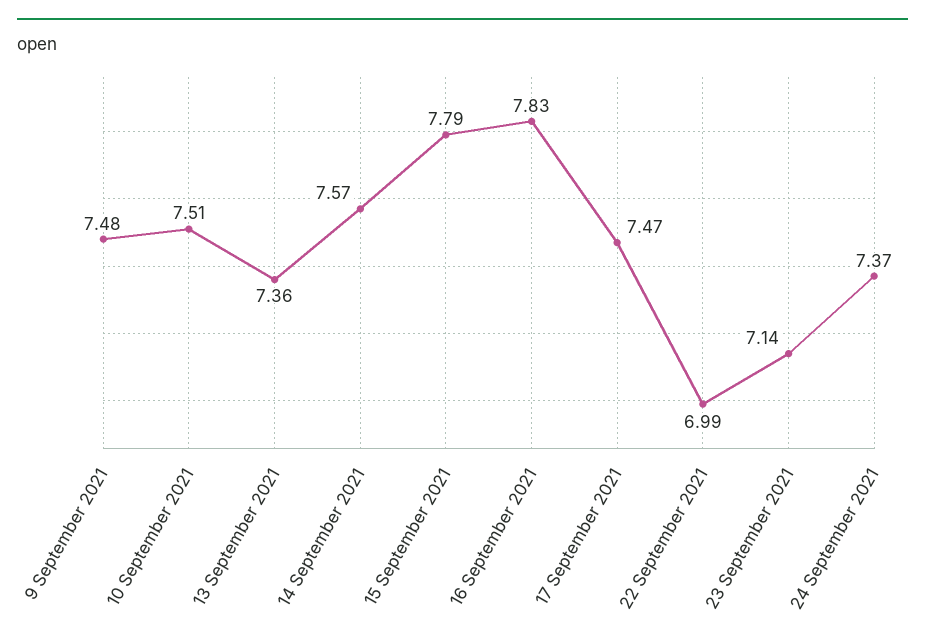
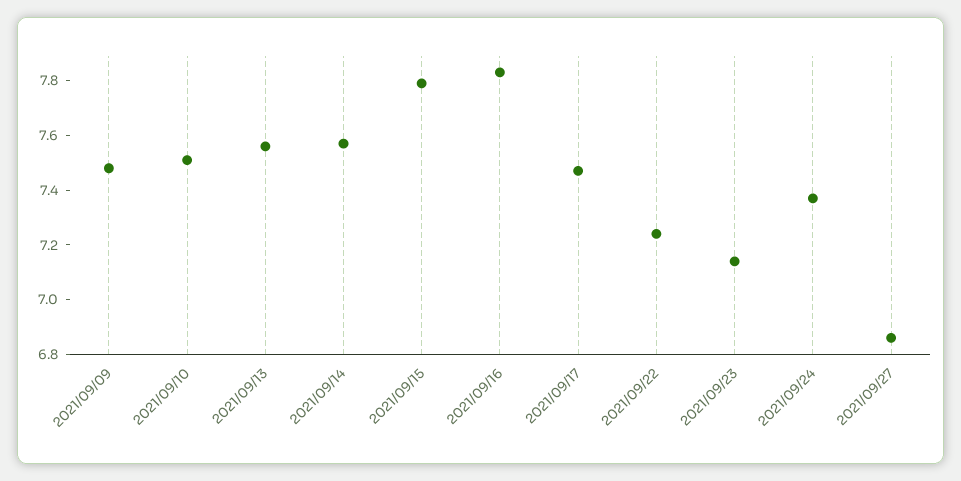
13 September 2021: 7.36 -> 7.55
22 September 2021: 6.99 -> 7.25
2021/09/27: none -> 6.85

